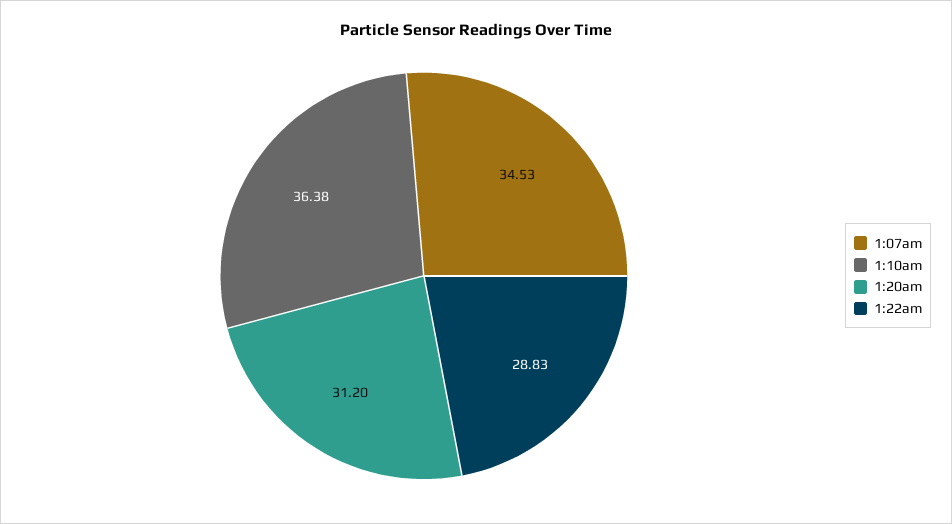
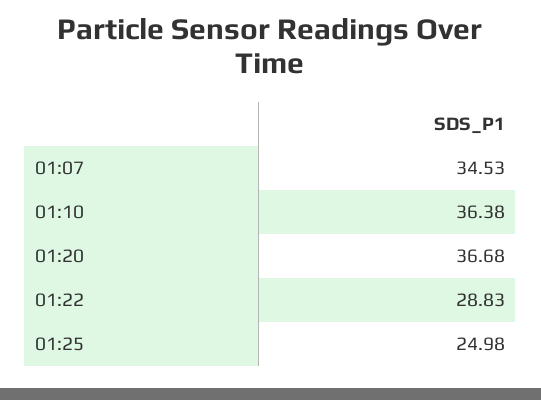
1:20am: 31.2 -> 36.68
01:25: none -> 24.98

